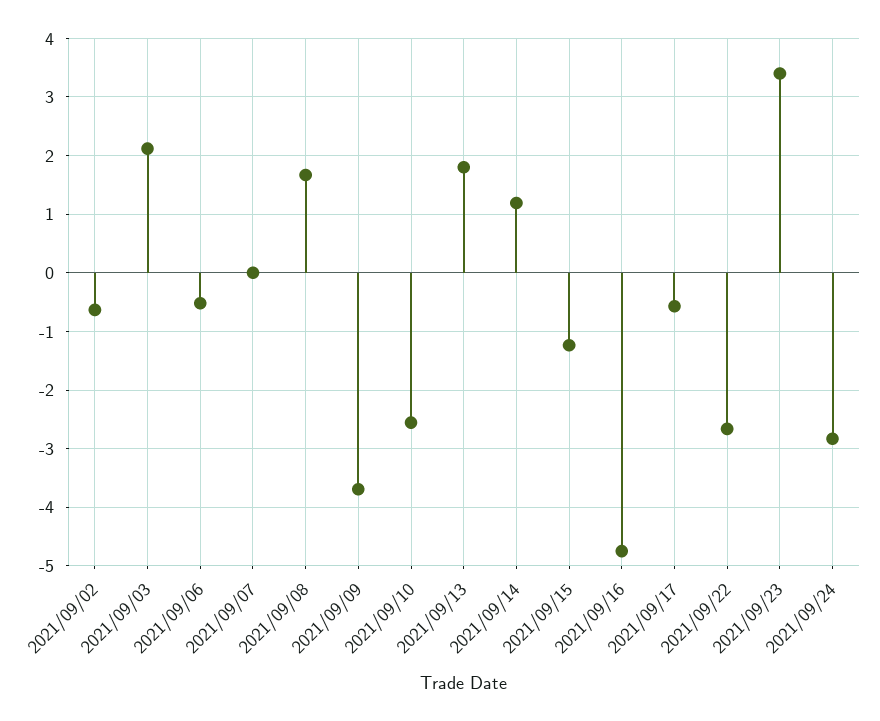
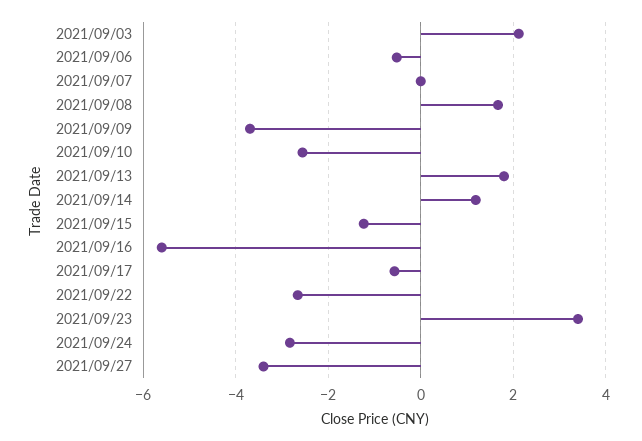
2021/09/02: -0.6 -> none
2021/09/16: -4.8 -> -5.6
2021/09/27: none -> -3.4

